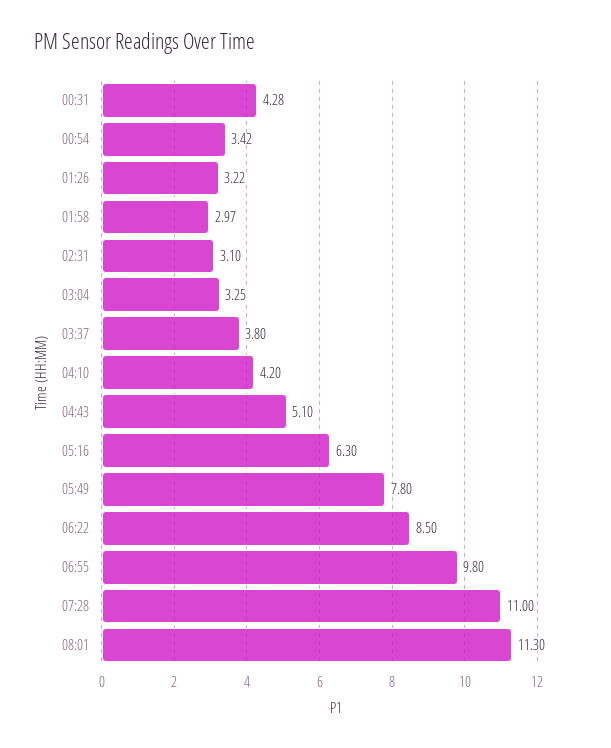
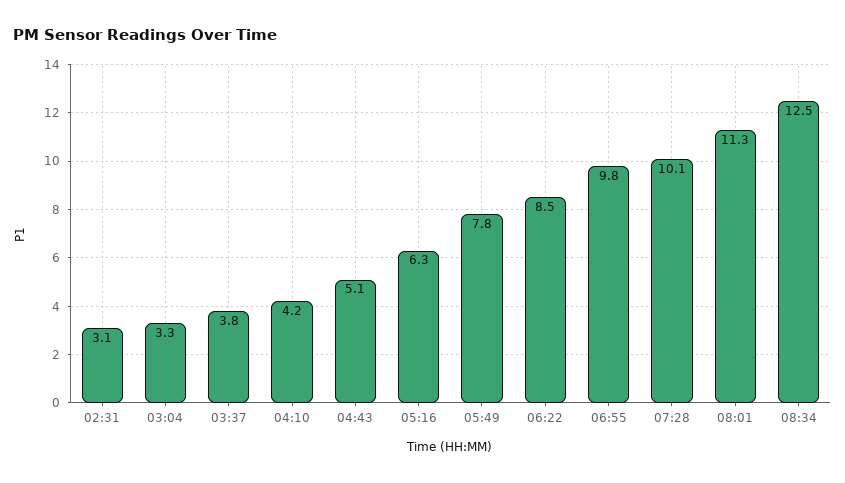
00:31: 4.28 -> none
00:54: 3.42 -> none
01:26: 3.22 -> none
01:58: 2.97 -> none
07:28: 11 -> 10.1
08:34: none -> 12.5

